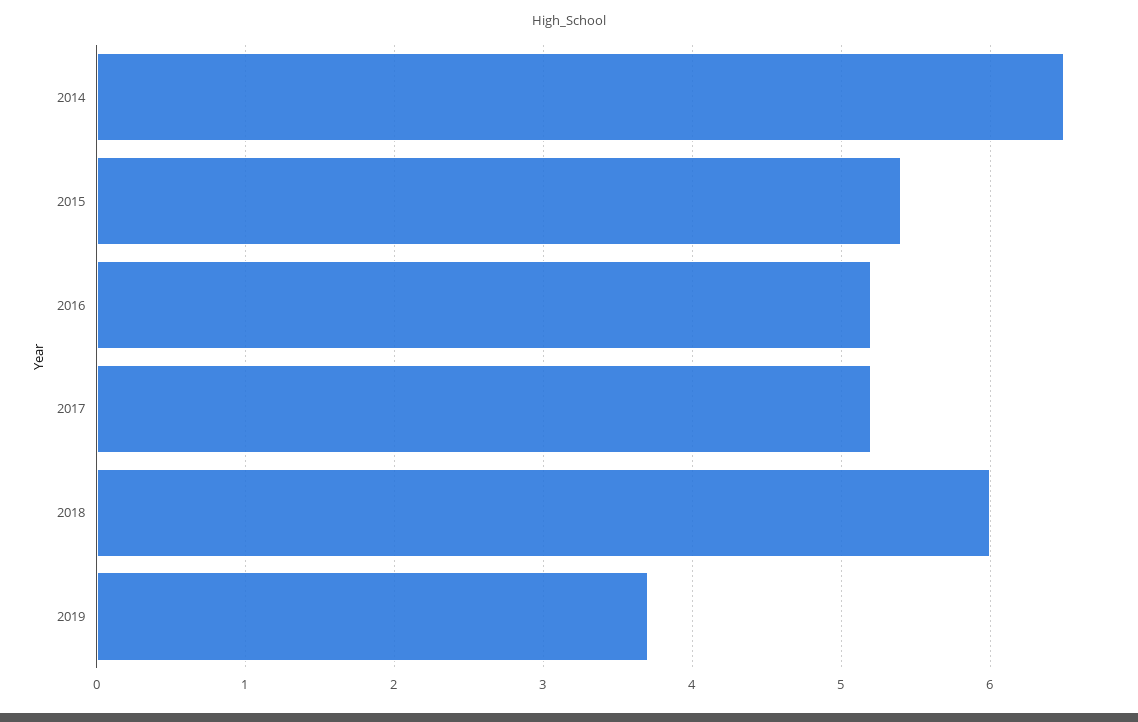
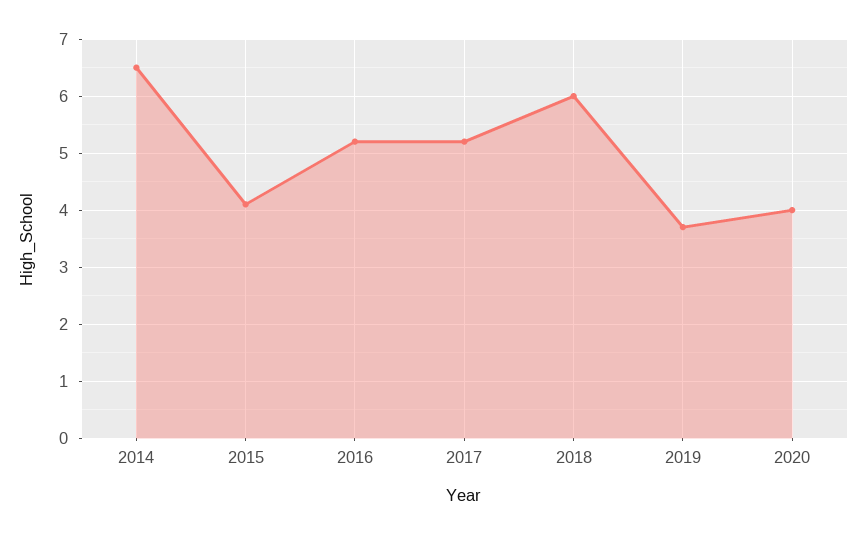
2015: 5.4 -> 4
2020: none -> 4

